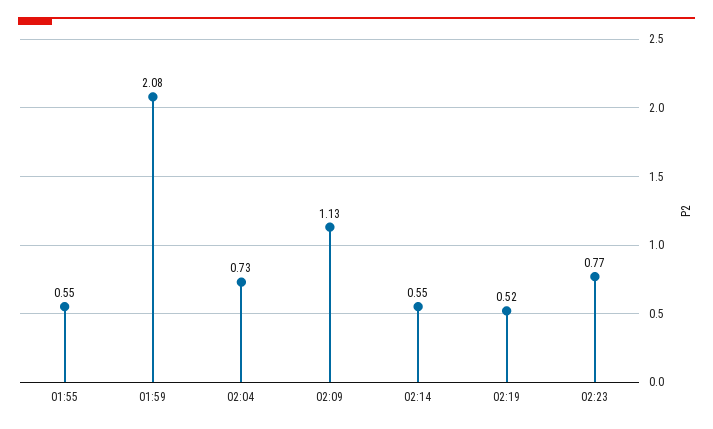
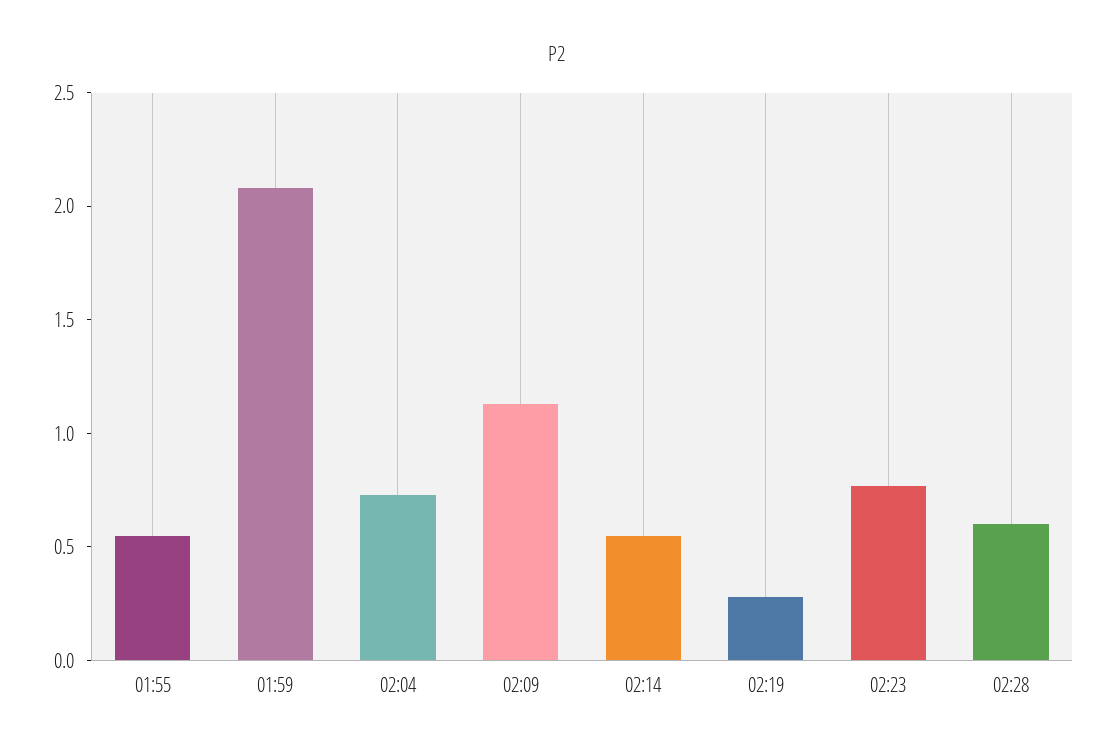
02:19: 0.52 -> 0.3
02:28: none -> 0.6

